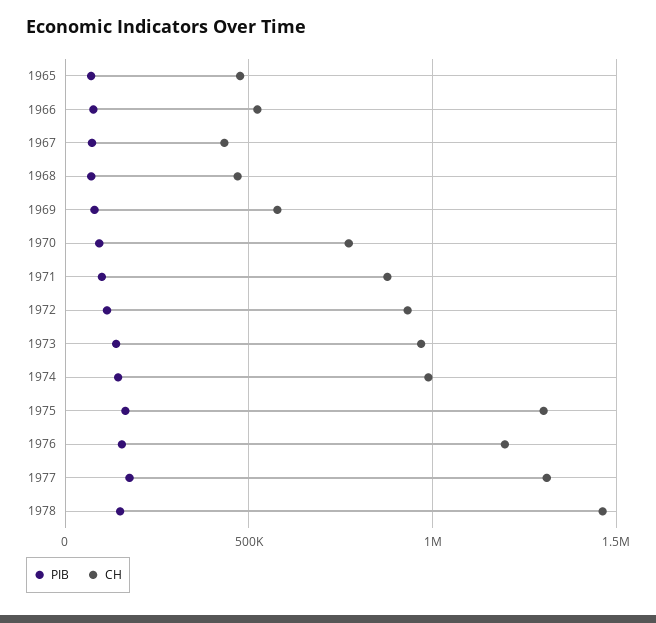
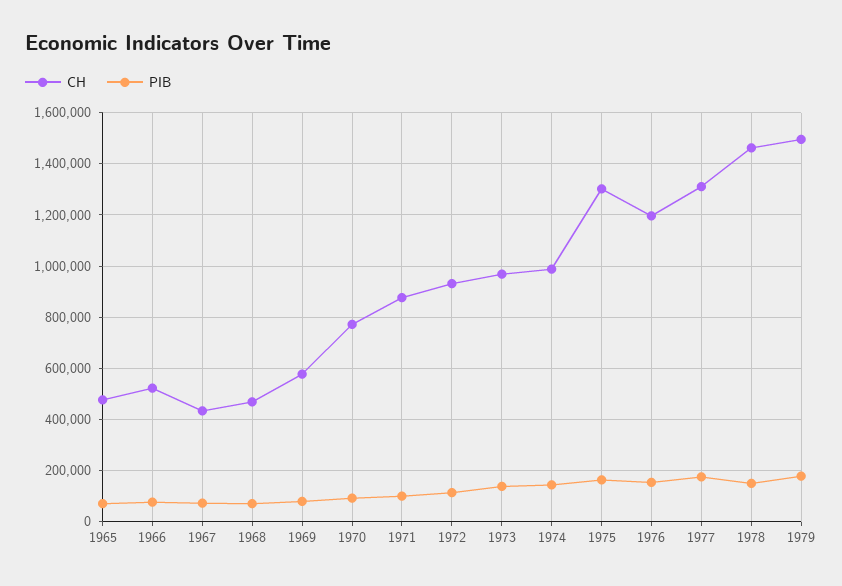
CH, 1979: none -> 1500000
PIB, 1979: none -> 175000

